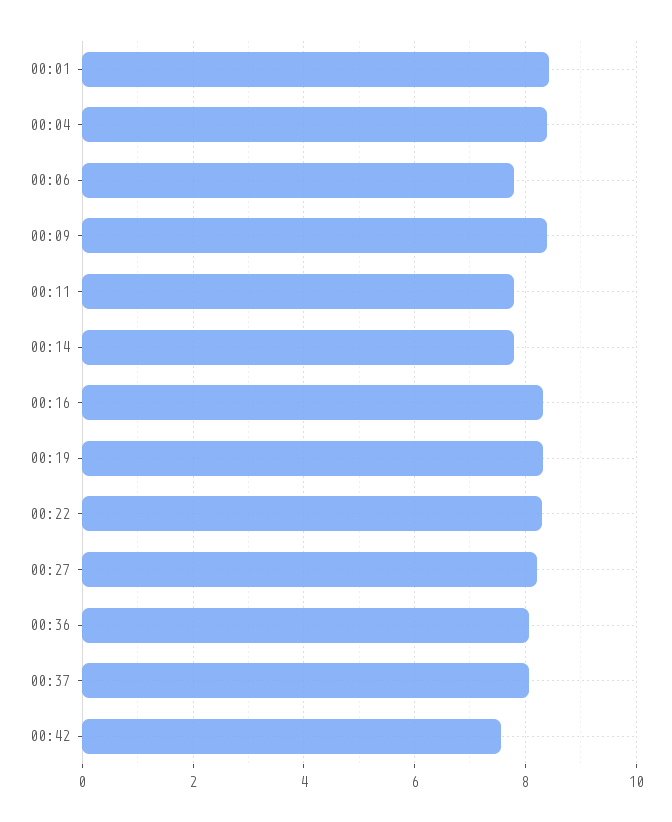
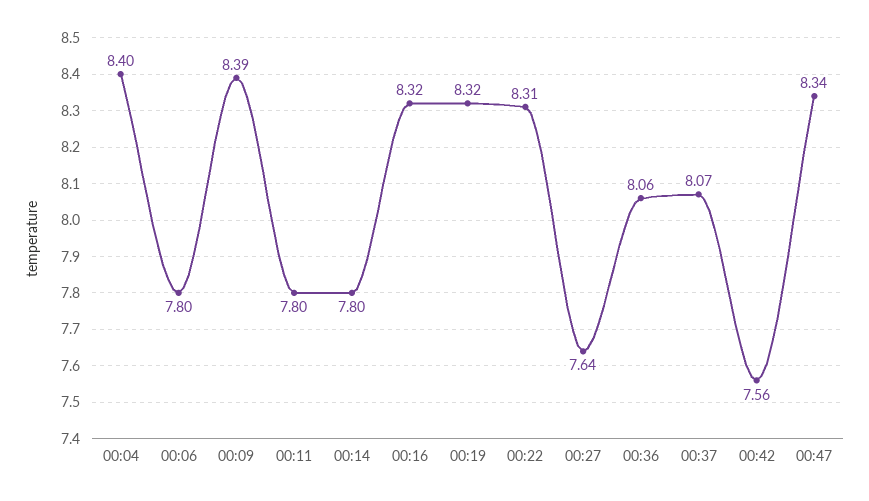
00:01: 8.4 -> none
00:27: 8.2 -> 7.64
00:47: none -> 8.34

